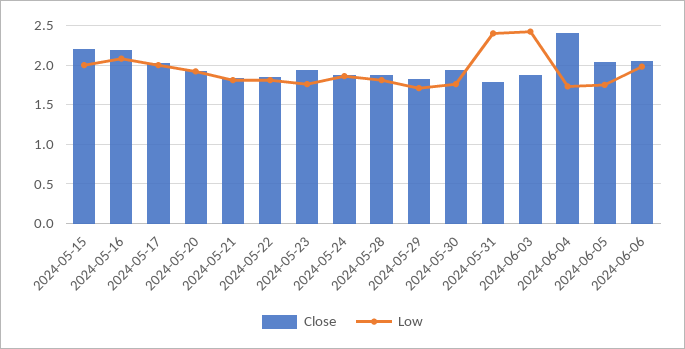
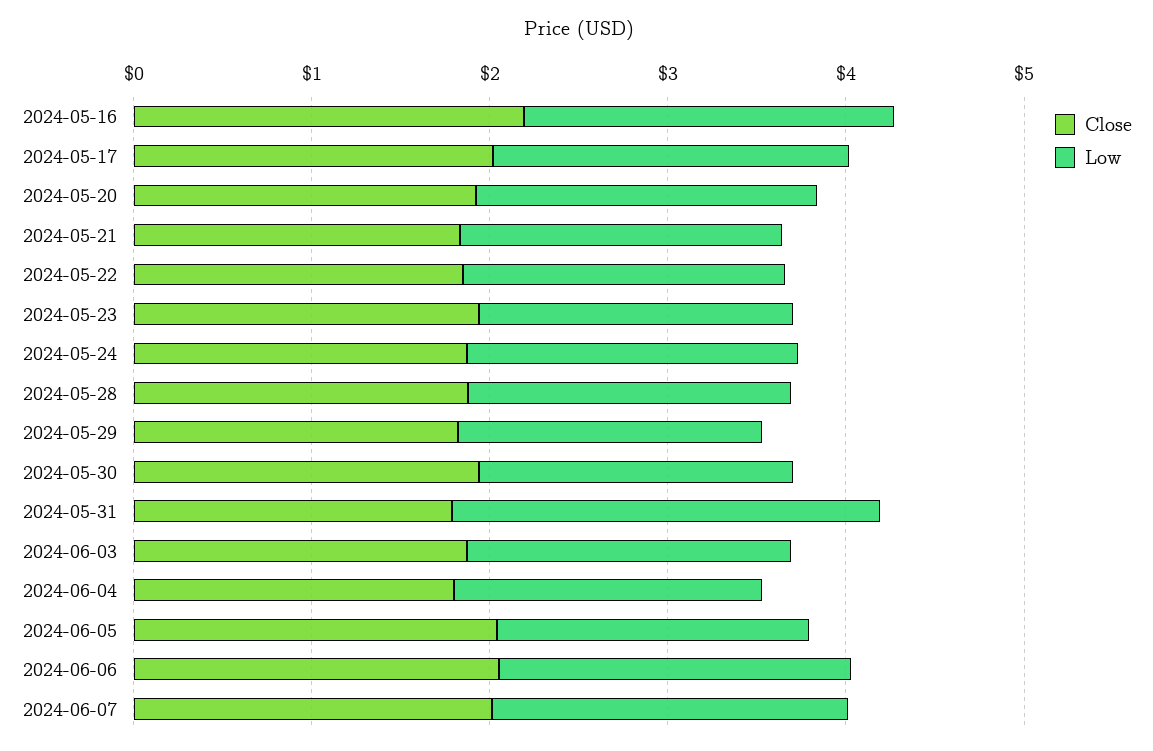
Close, 2024-05-15: 2.2 -> none
Low, 2024-05-15: 2 -> none
Low, 2024-06-03: 2.4 -> 1.8
Close, 2024-06-04: 2.4 -> 1.8
Close, 2024-06-07: none -> 2
Low, 2024-06-07: none -> 2

